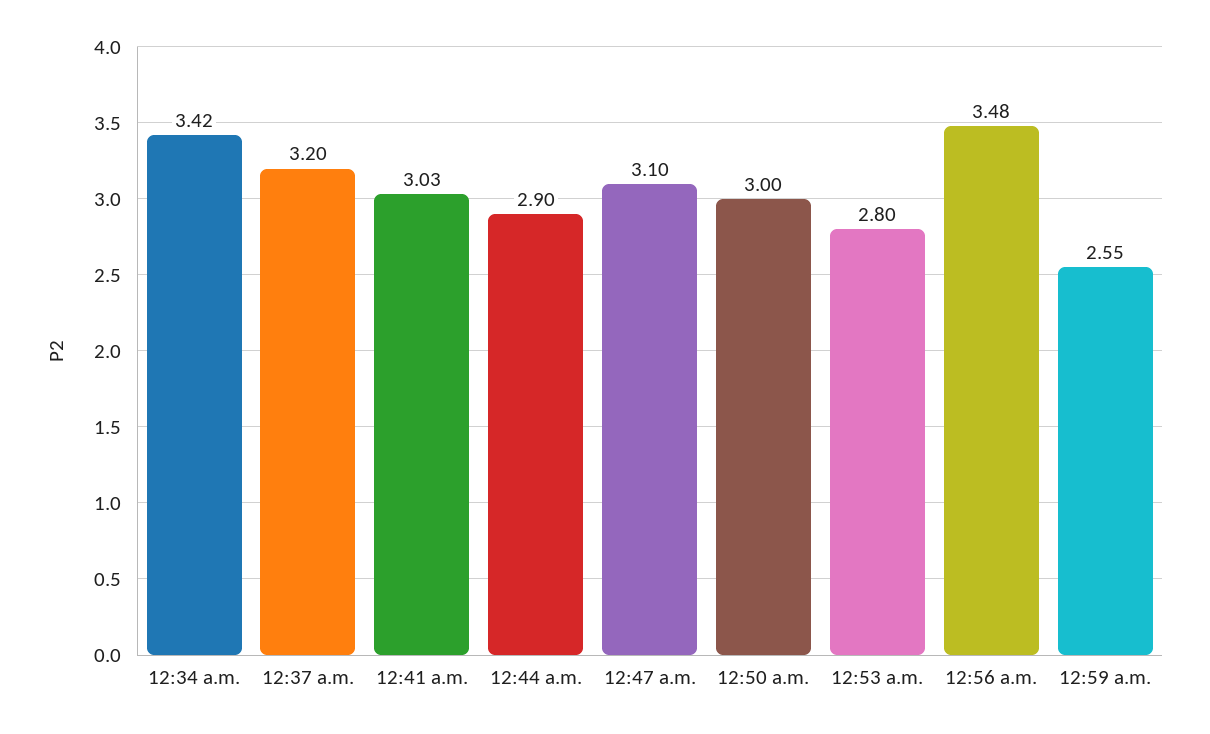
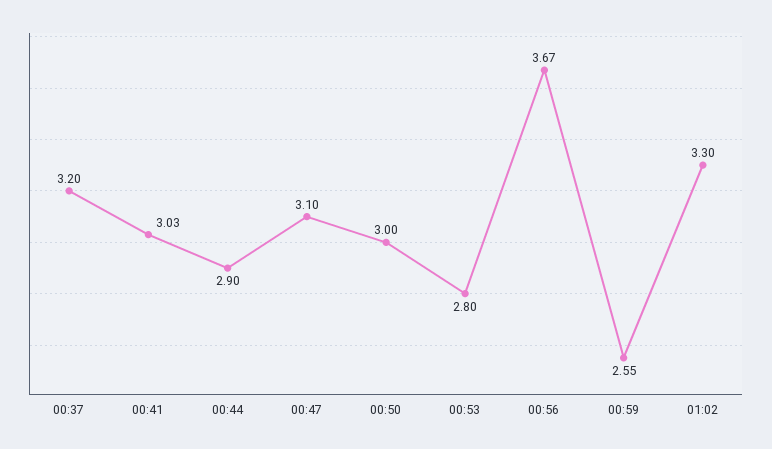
12:34 a.m.: 3.42 -> none
12:56 a.m.: 3.48 -> 3.67
01:02: none -> 3.3

